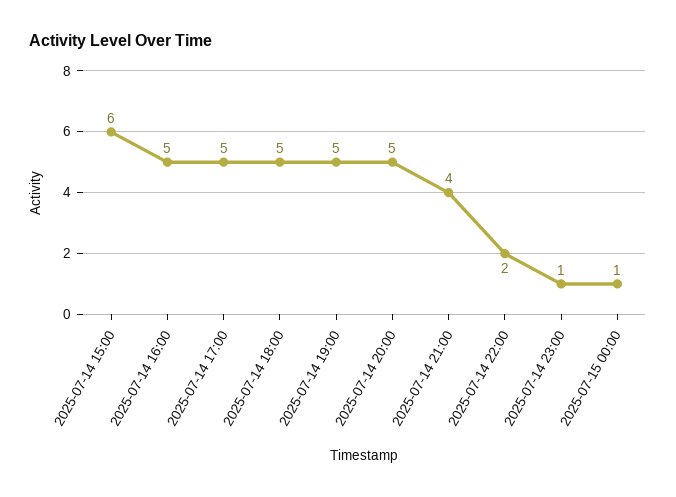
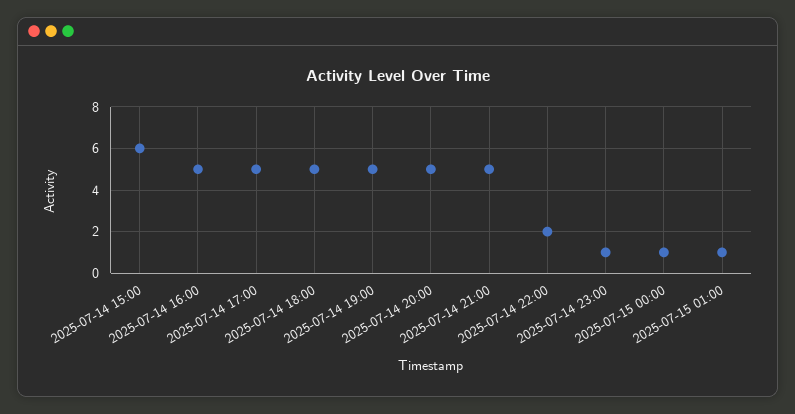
2025-07-14 21:00: 4 -> 5
2025-07-15 01:00: none -> 1

